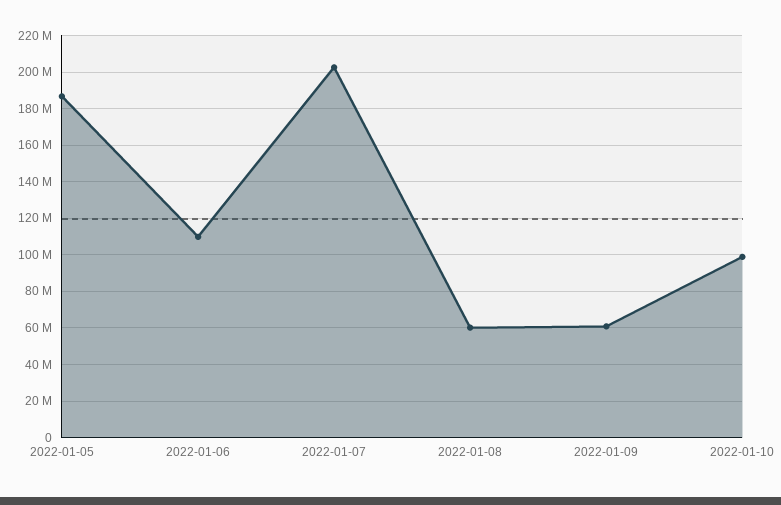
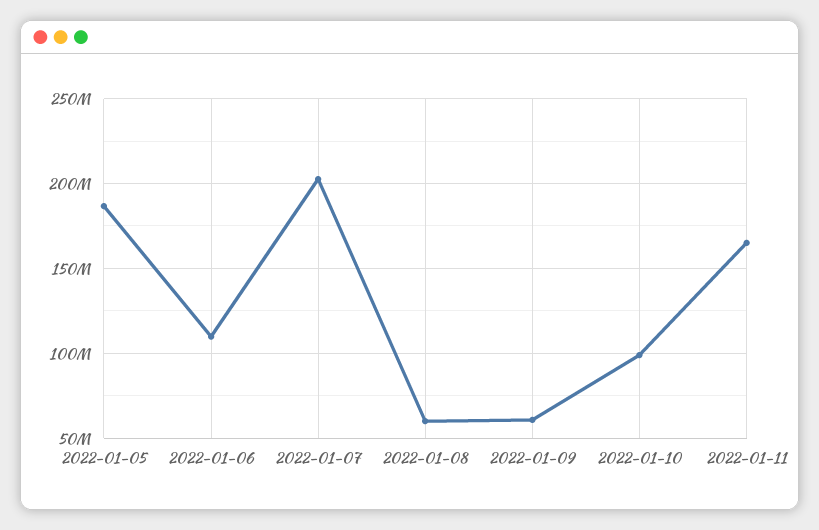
2022-01-11: none -> 165000000

